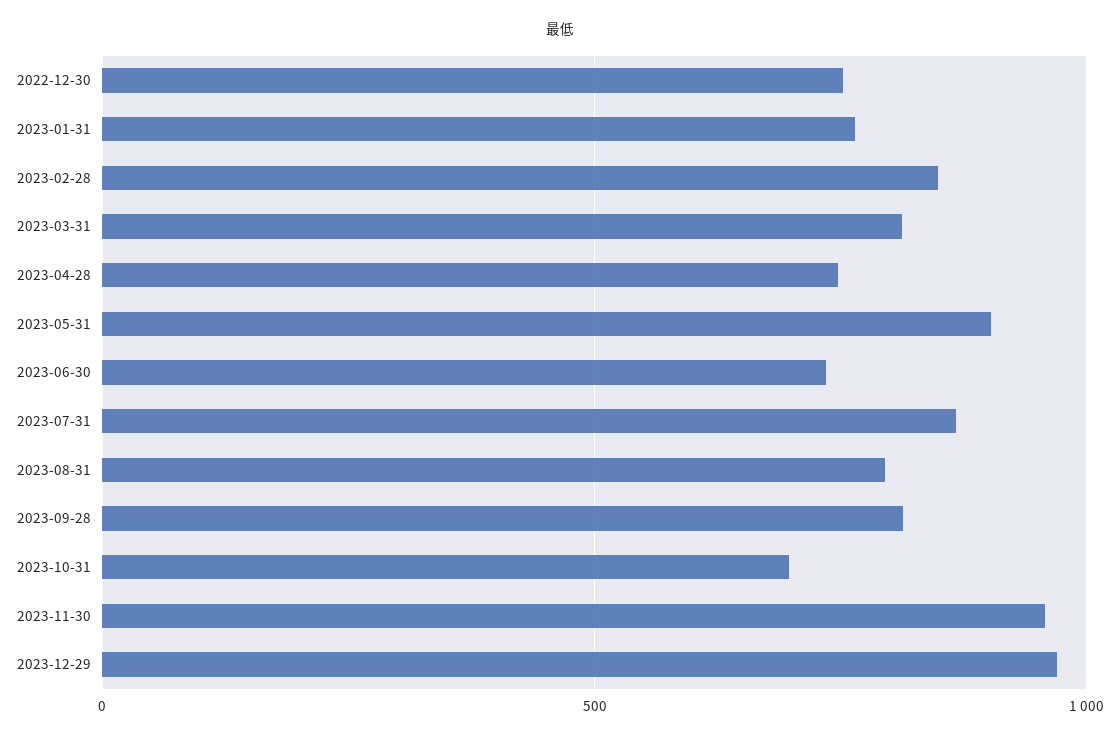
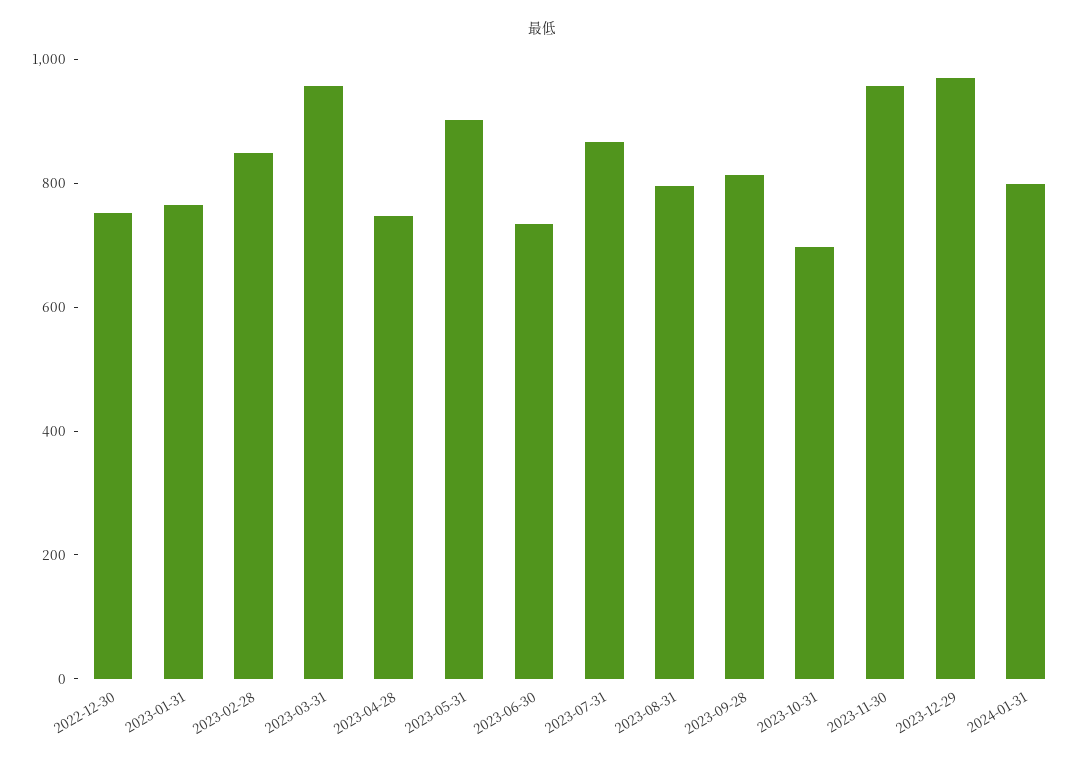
2023-03-31: 800 -> 950
2024-01-31: none -> 800

